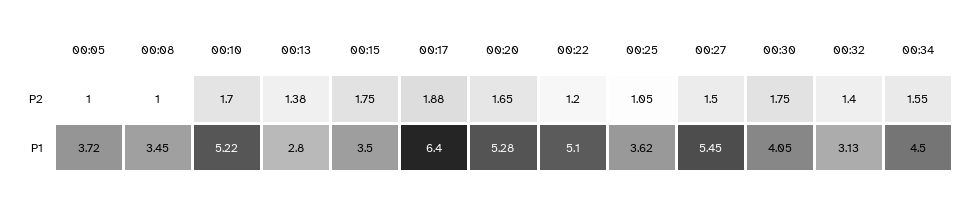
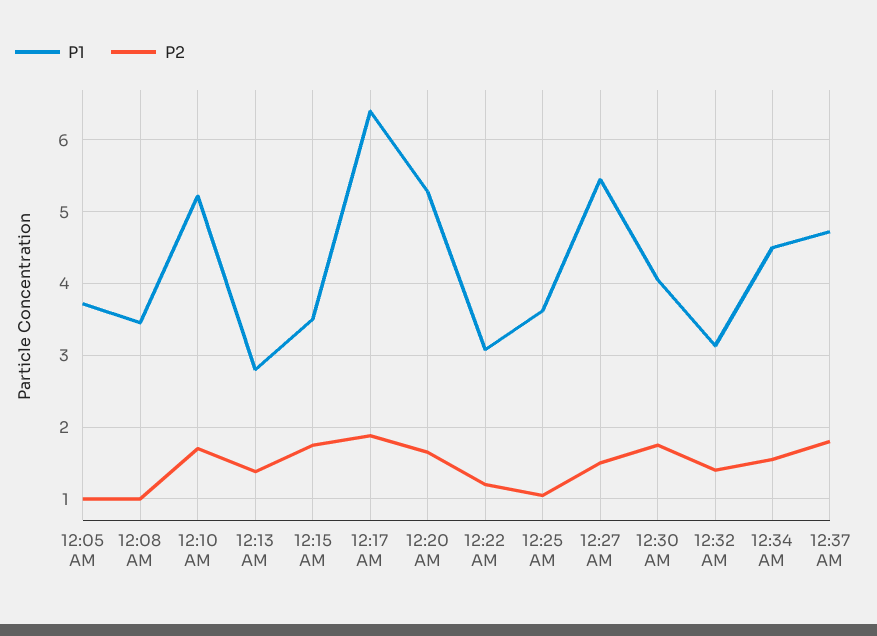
P1, 00:22: 5.1 -> 3.1
P1, 12:37 AM: none -> 4.7
P2, 12:37 AM: none -> 1.8

